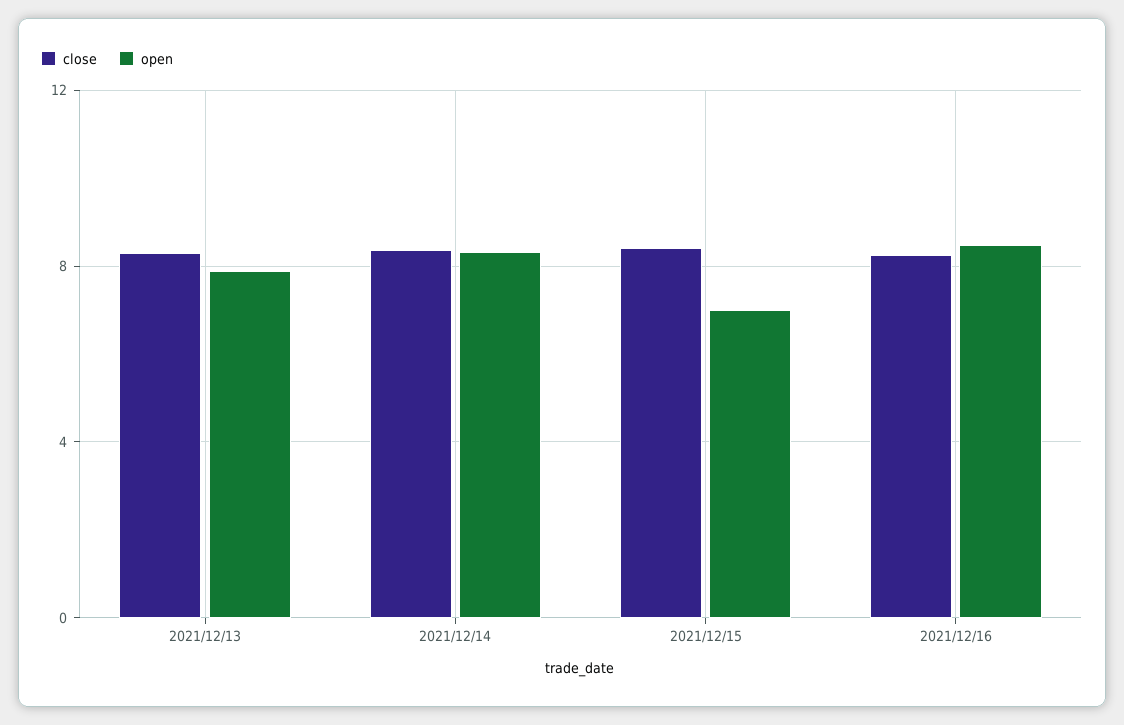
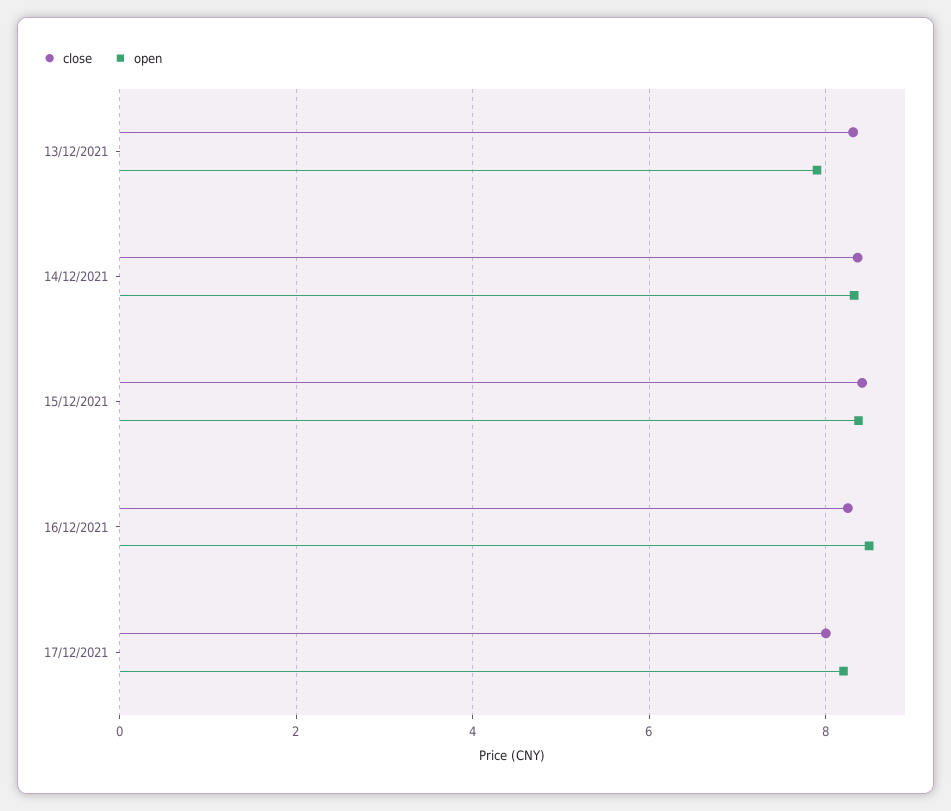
open, 2021/12/15: 7 -> 8.4
close, 17/12/2021: none -> 8
open, 17/12/2021: none -> 8.2

